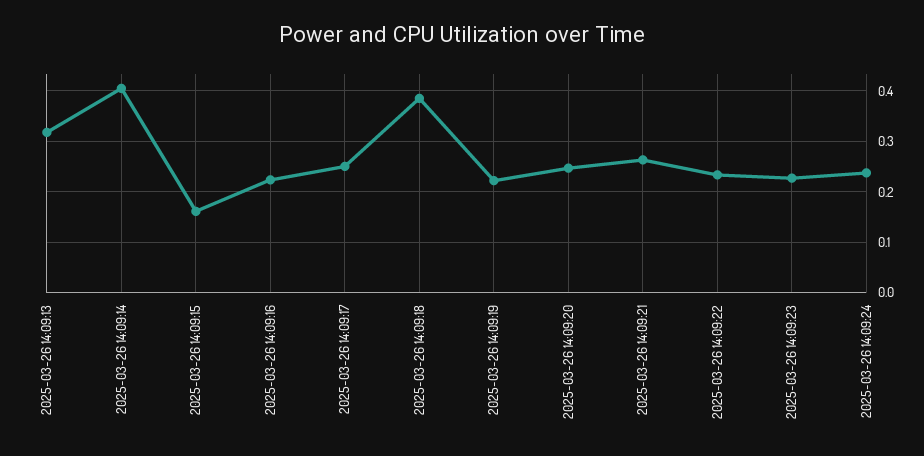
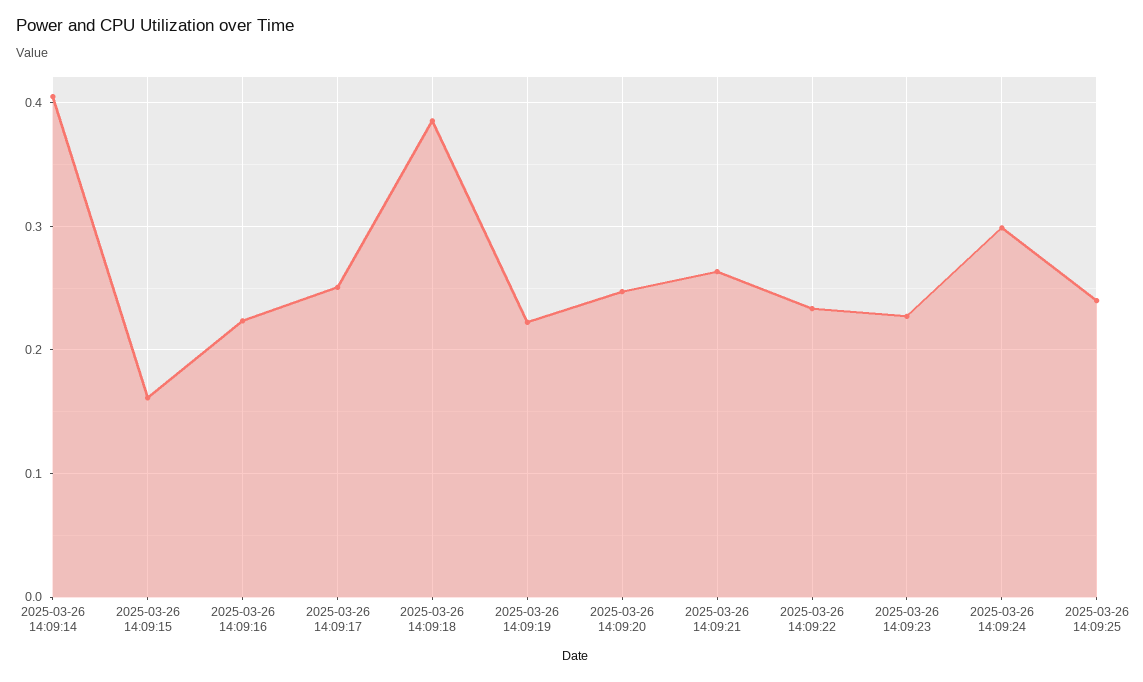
2025-03-26 14:09:13: 0.32 -> none
2025-03-26 14:09:24: 0.24 -> 0.3
2025-03-26 14:09:25: none -> 0.24

